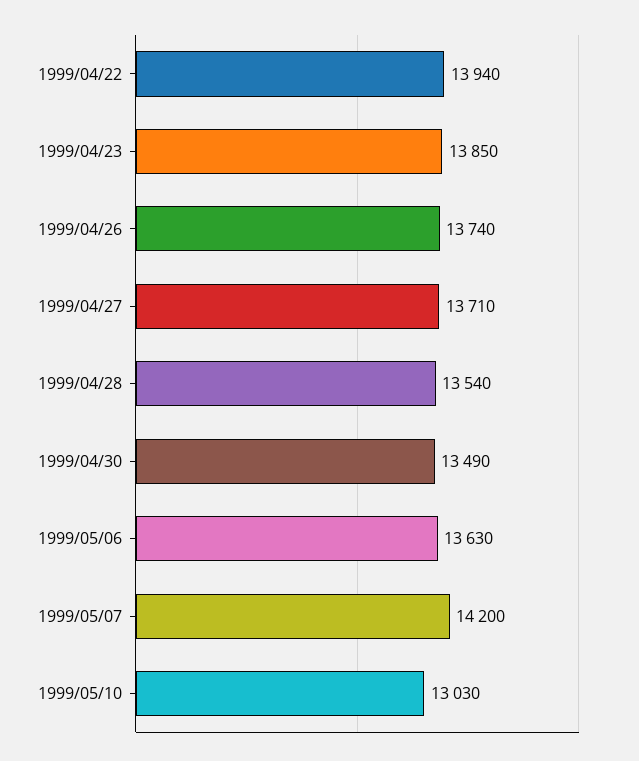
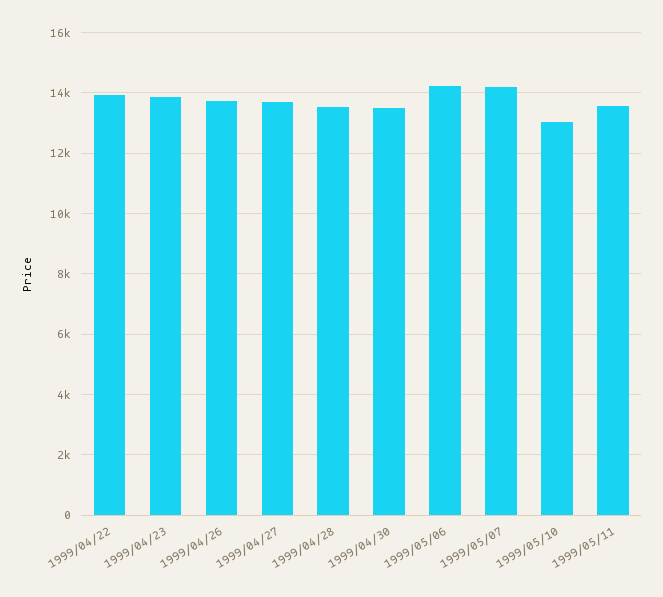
1999/05/06: 13630 -> 14200
1999/05/11: none -> 13600

